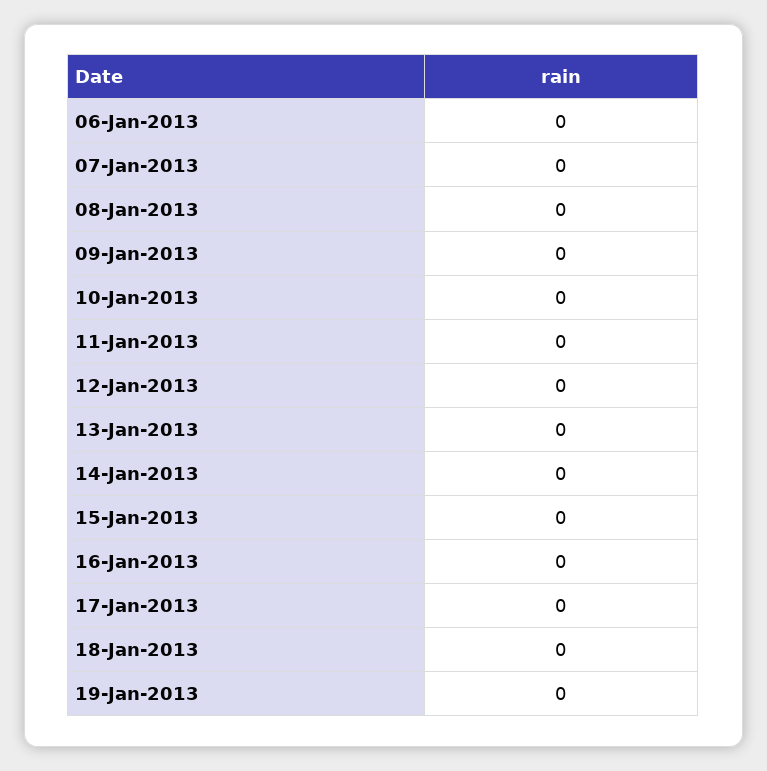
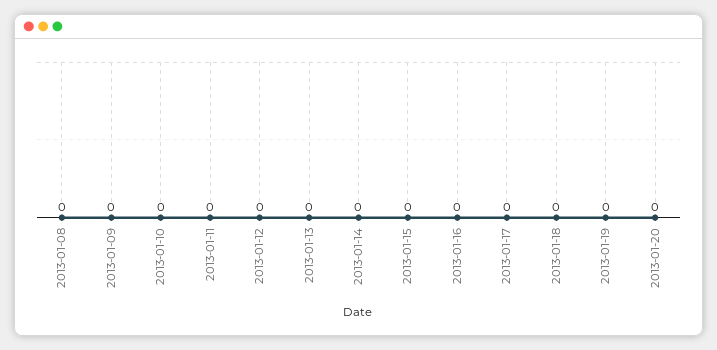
06-Jan-2013: 0 -> none
07-Jan-2013: 0 -> none
2013-01-20: none -> 0

